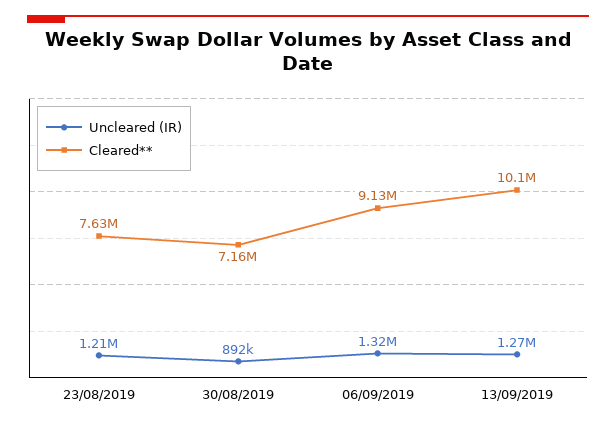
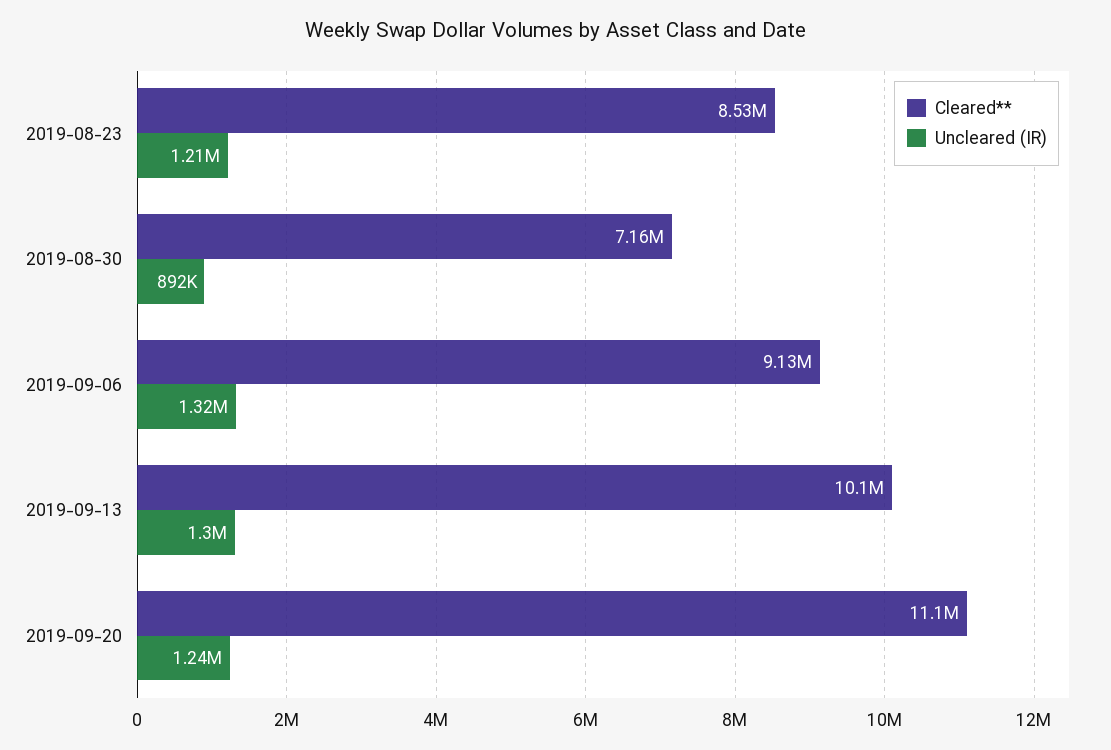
Cleared**, 23/08/2019: 7630000 -> 8530000
Uncleared (IR), 13/09/2019: 1270000 -> 1300000
Cleared**, 2019-09-20: none -> 11100000
Uncleared (IR), 2019-09-20: none -> 1240000

